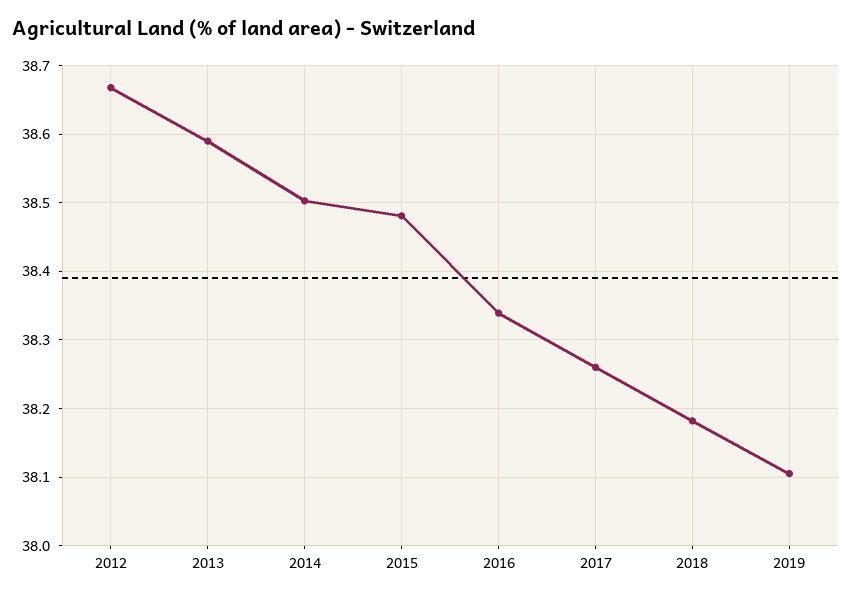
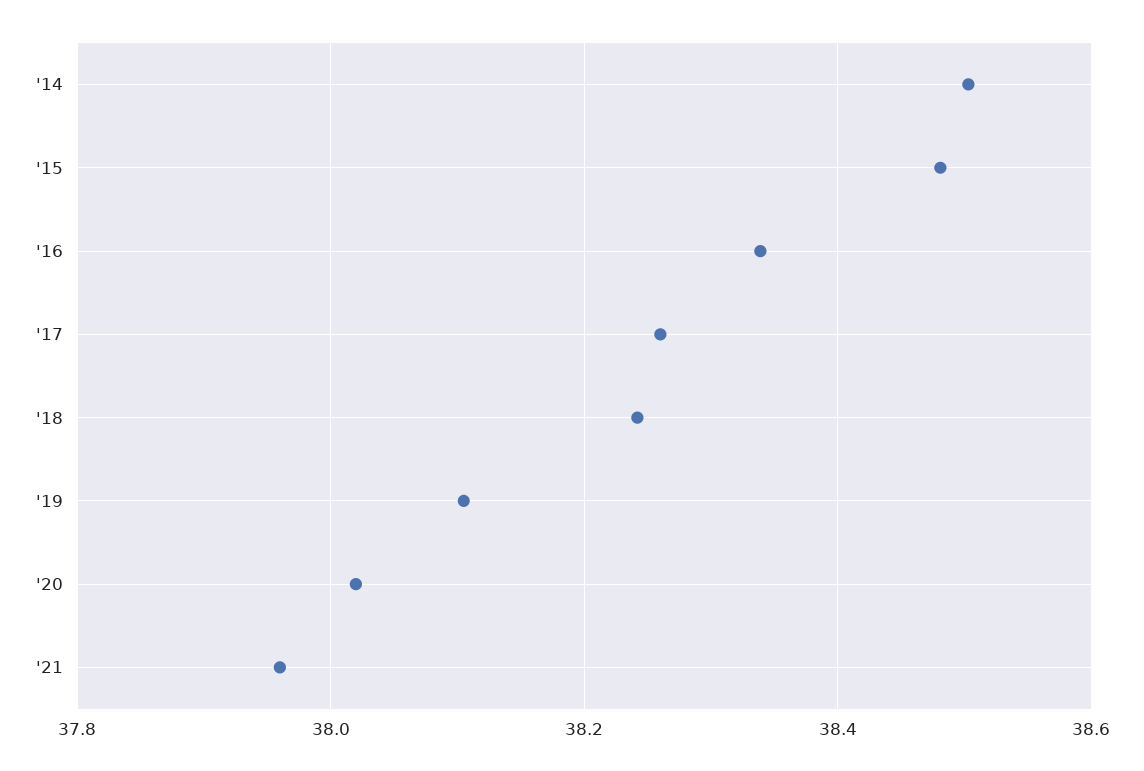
2012: 38.67 -> none
2013: 38.59 -> none
2018: 38.18 -> 38.24
'20: none -> 38.02
'21: none -> 37.96

